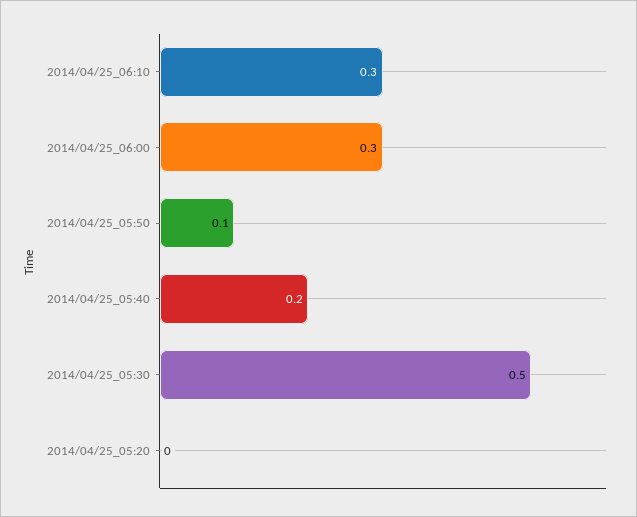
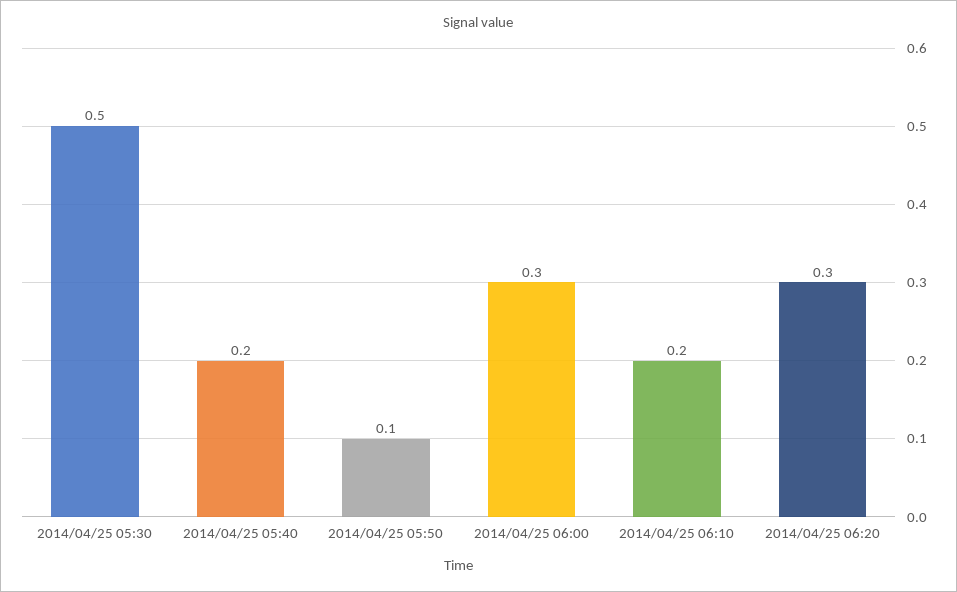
2014/04/25_06:10: 0.3 -> 0.2
2014/04/25_05:20: 0 -> none
2014/04/25 06:20: none -> 0.3

